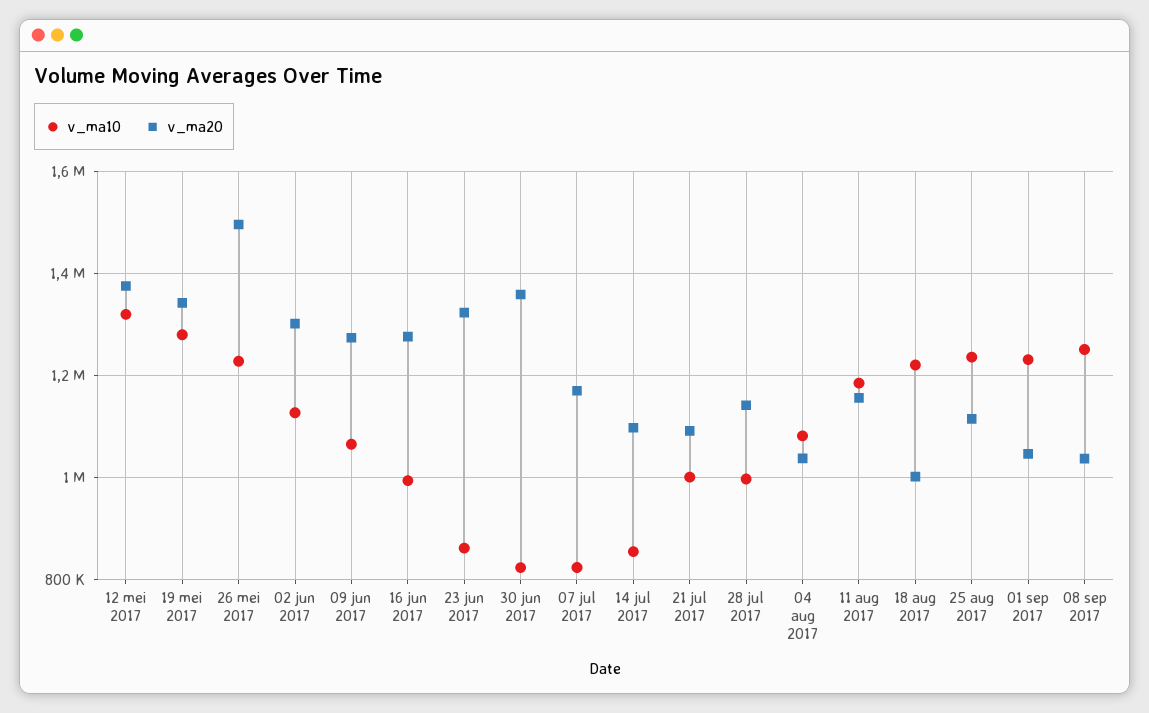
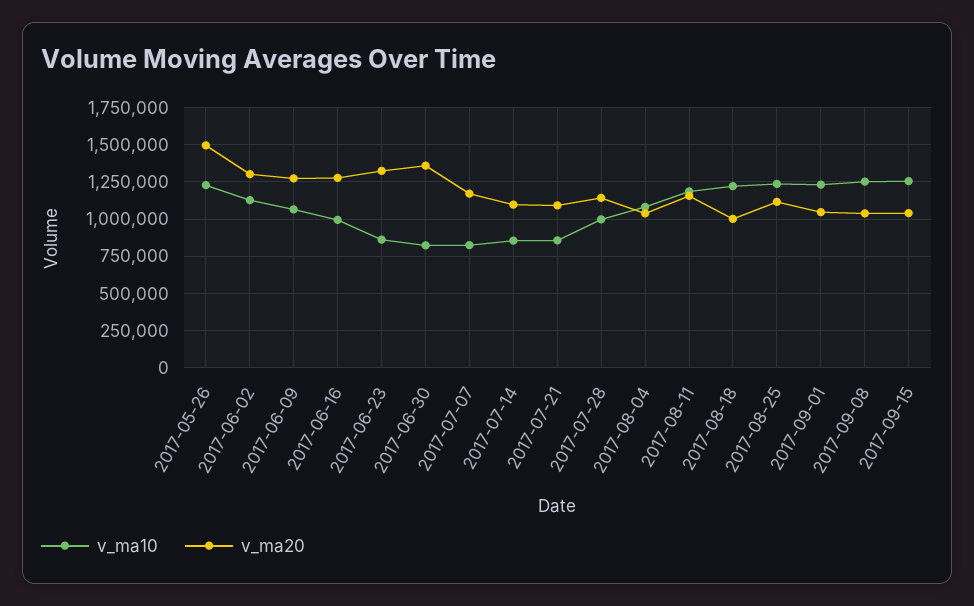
v_ma10, 12 mei 2017: 1320000 -> none
v_ma20, 12 mei 2017: 1380000 -> none
v_ma10, 19 mei 2017: 1280000 -> none
v_ma20, 19 mei 2017: 1340000 -> none
v_ma10, 21 jul 2017: 1000000 -> 850000
v_ma10, 2017-09-15: none -> 1250000
v_ma20, 2017-09-15: none -> 1050000

